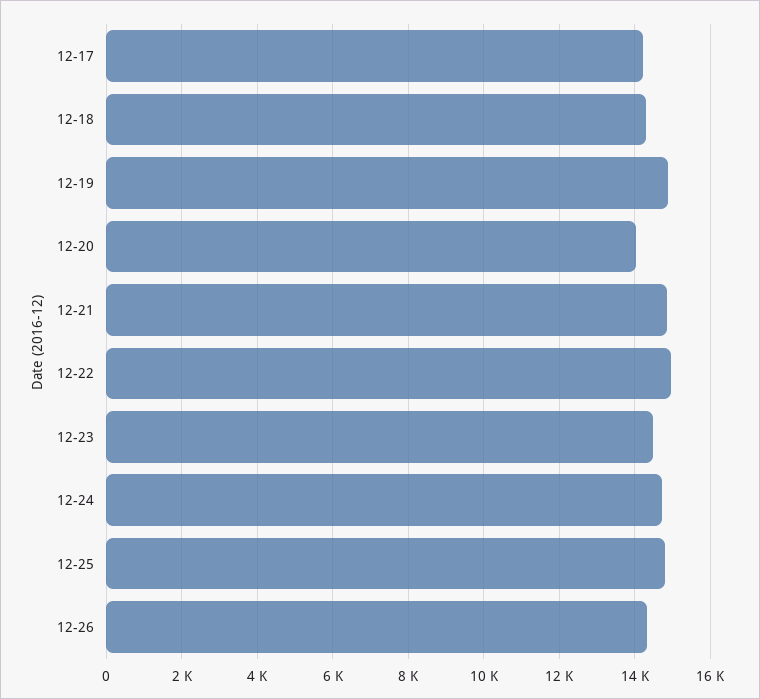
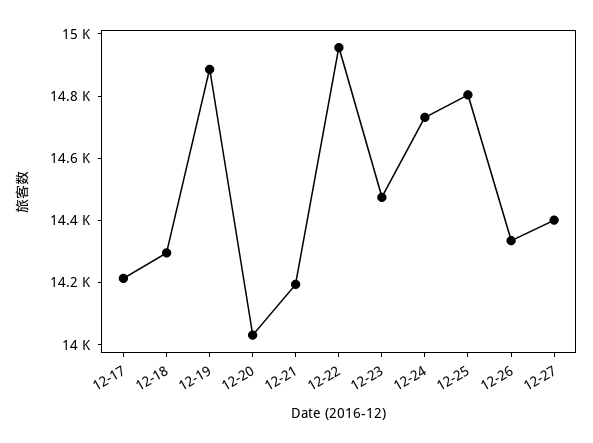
12-21: 14800 -> 14200
12-27: none -> 14400

